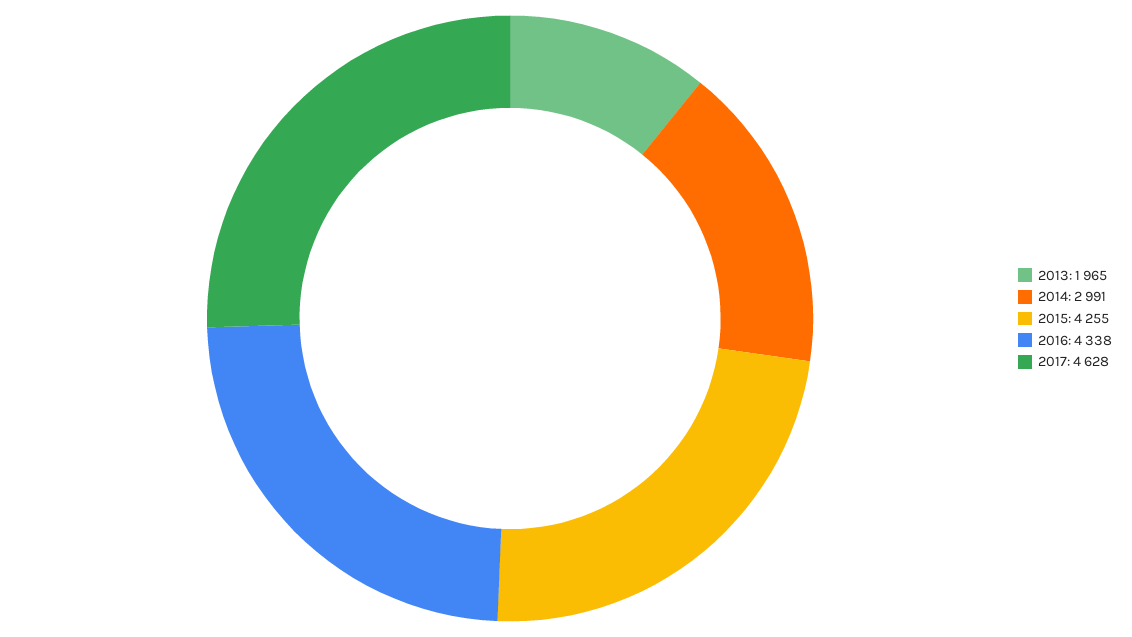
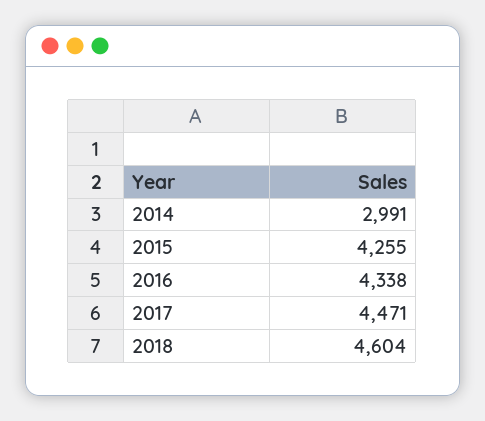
2013: 1965 -> none
2017: 4628 -> 4471
2018: none -> 4604

